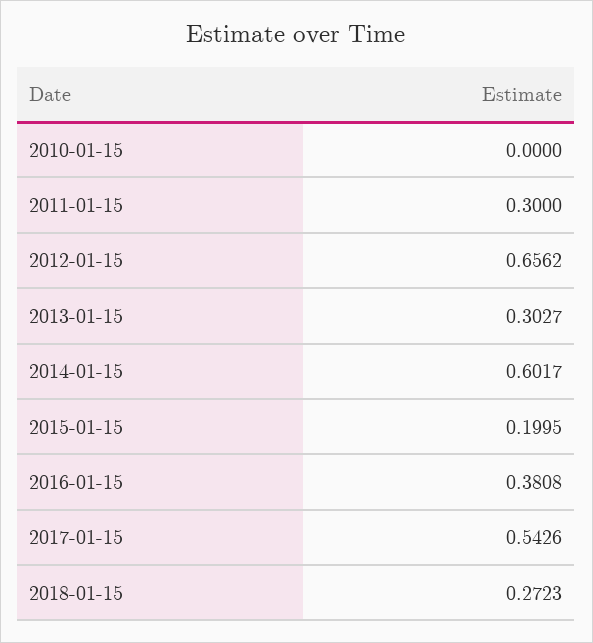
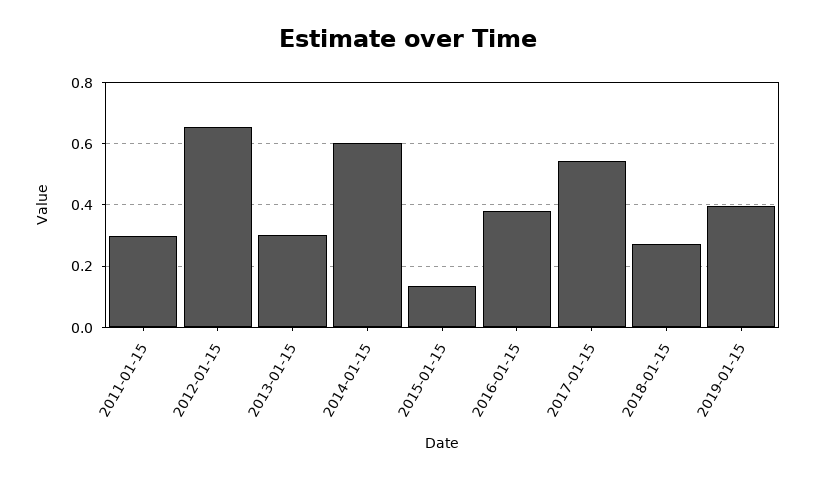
2010-01-15: 0 -> none
2015-01-15: 0.1995 -> 0.14
2019-01-15: none -> 0.4

